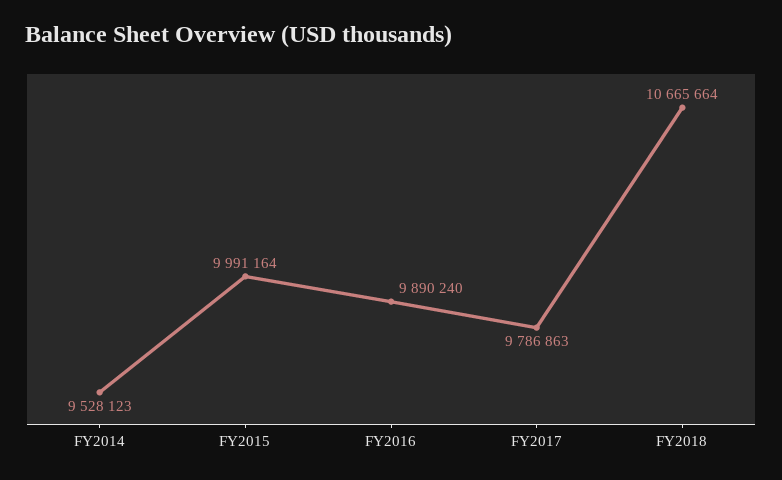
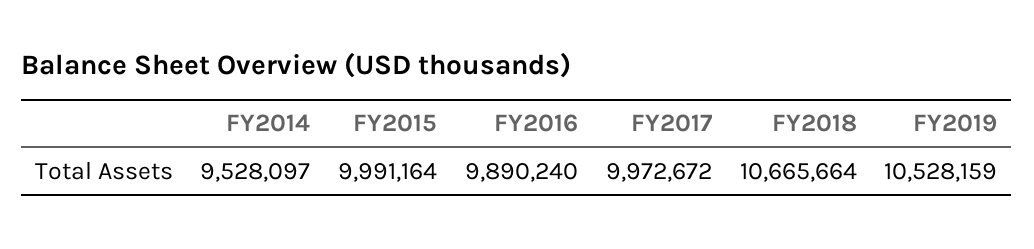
FY2014: 9528123 -> 9528097
FY2017: 9786863 -> 9972672
FY2019: none -> 10528159

